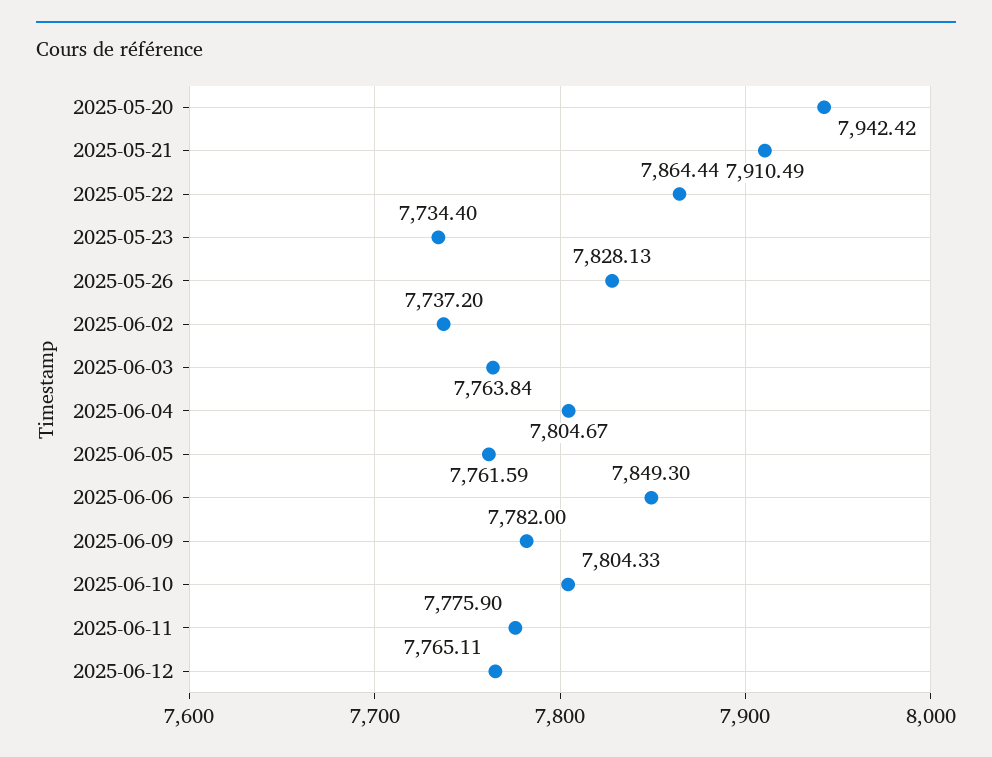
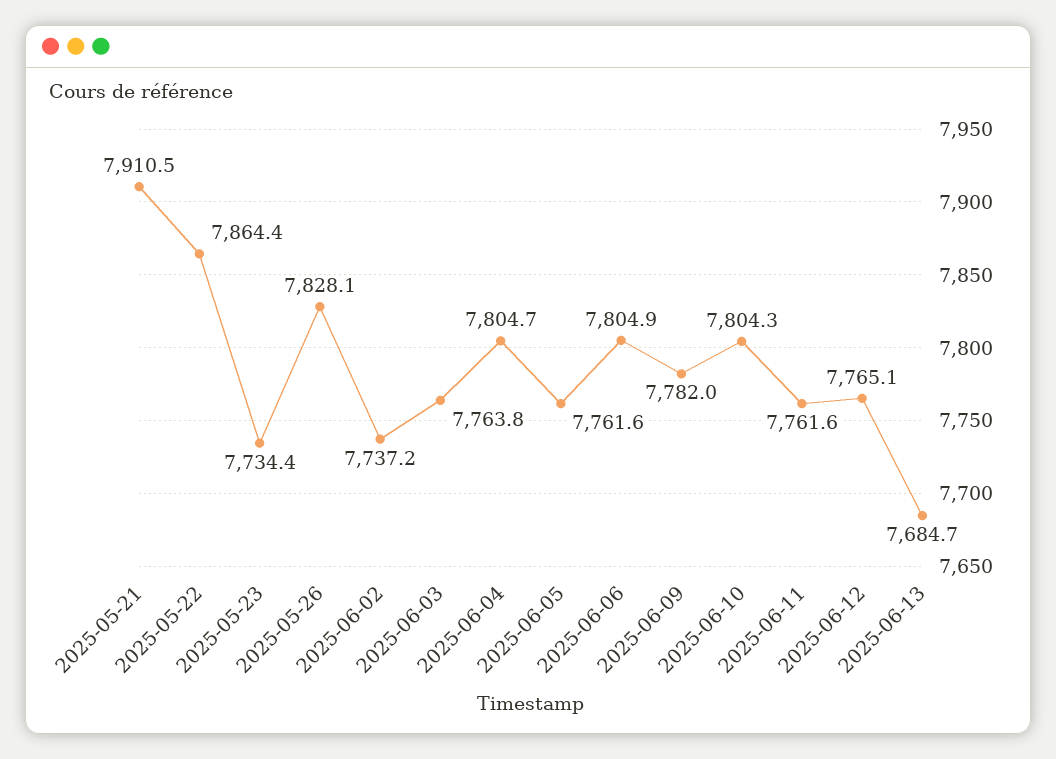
2025-05-20: 7942.42 -> none
2025-06-06: 7849.3 -> 7804.9
2025-06-11: 7775.9 -> 7761.6
2025-06-13: none -> 7684.7

